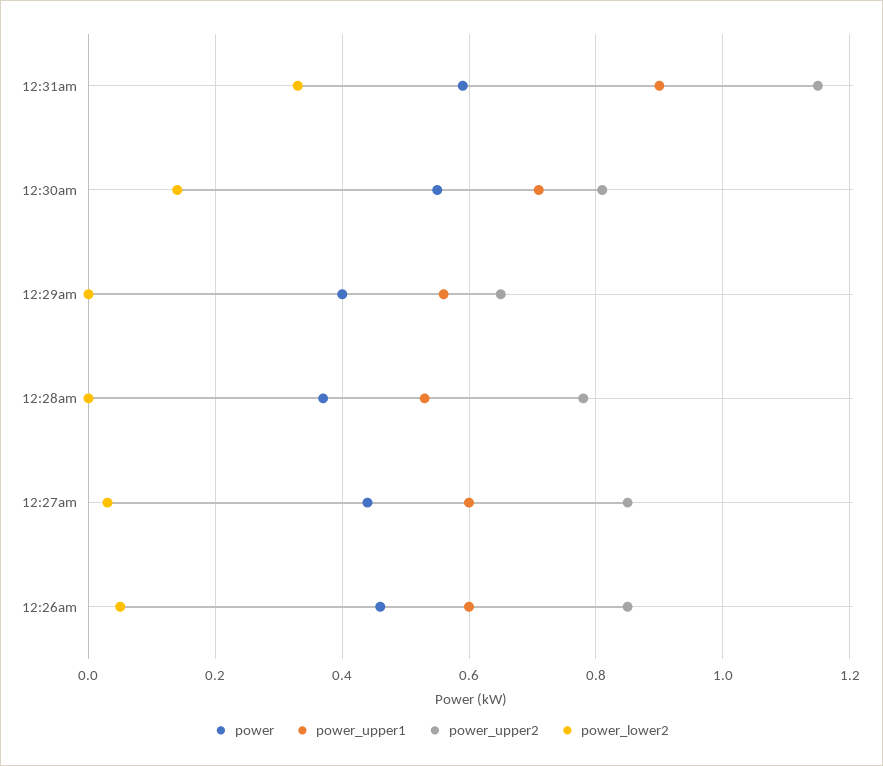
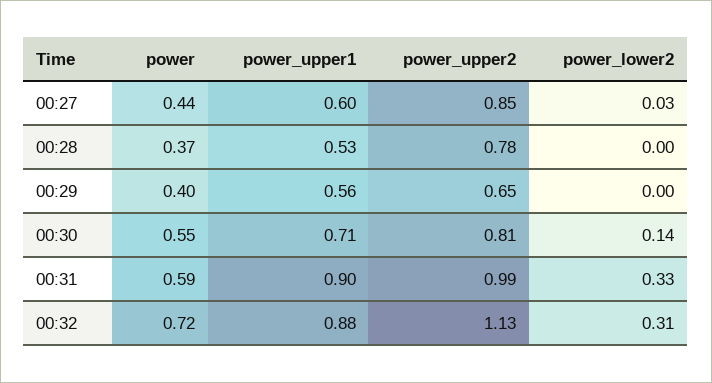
power_upper2, 12:31am: 1.15 -> 0.99
power, 12:26am: 0.45 -> none
power_upper1, 12:26am: 0.6 -> none
power_upper2, 12:26am: 0.85 -> none
power_lower2, 12:26am: 0.05 -> none
power, 00:32: none -> 0.72
power_upper1, 00:32: none -> 0.88
power_upper2, 00:32: none -> 1.13
power_lower2, 00:32: none -> 0.31

